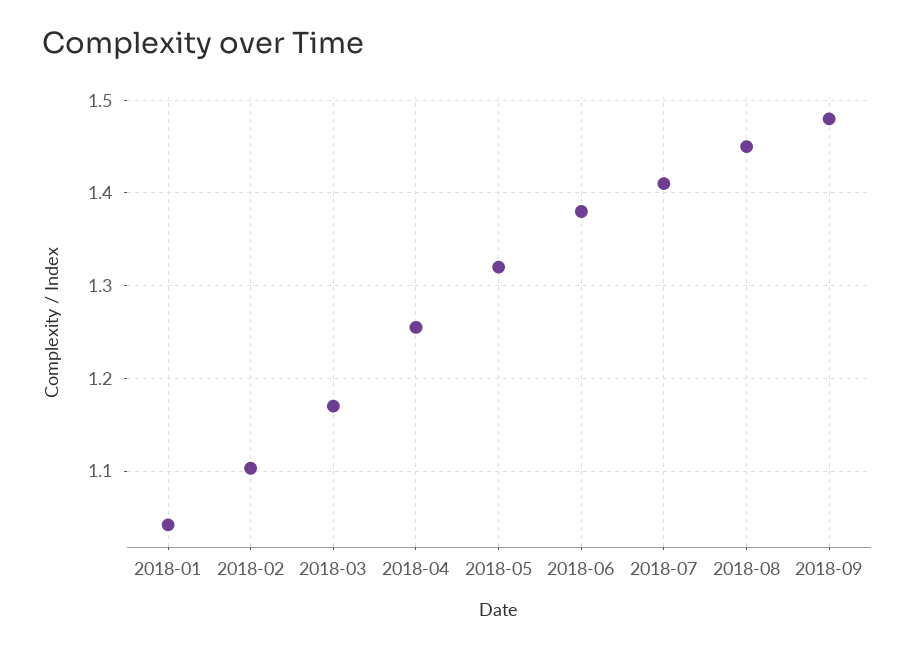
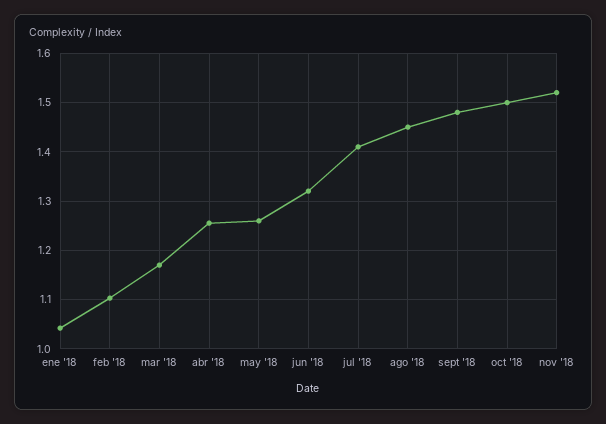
2018-05: 1.32 -> 1.26
2018-06: 1.38 -> 1.32
oct '18: none -> 1.5
nov '18: none -> 1.52

